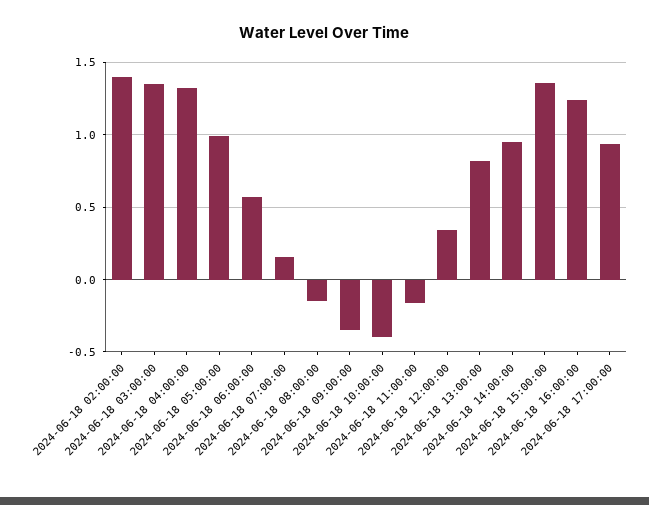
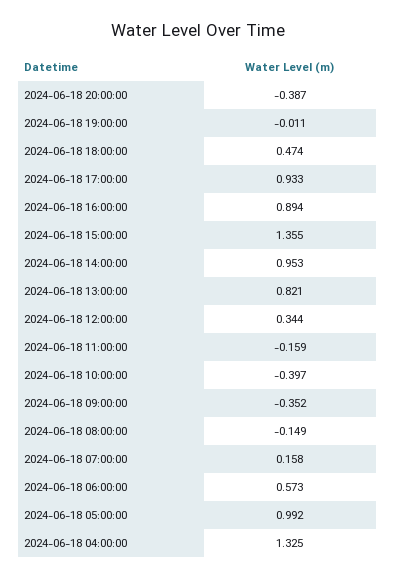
2024-06-18 02:00:00: 1.4 -> none
2024-06-18 03:00:00: 1.35 -> none
2024-06-18 16:00:00: 1.25 -> 0.894
2024-06-18 20:00:00: none -> -0.387
2024-06-18 19:00:00: none -> -0.011
2024-06-18 18:00:00: none -> 0.474

